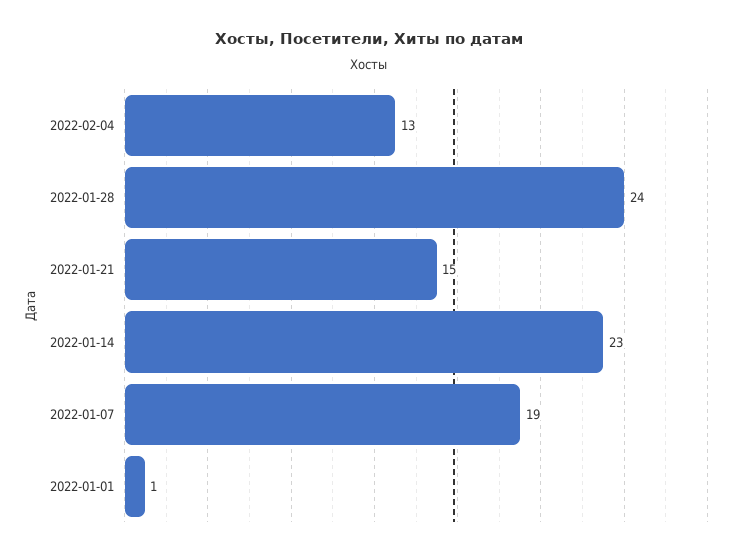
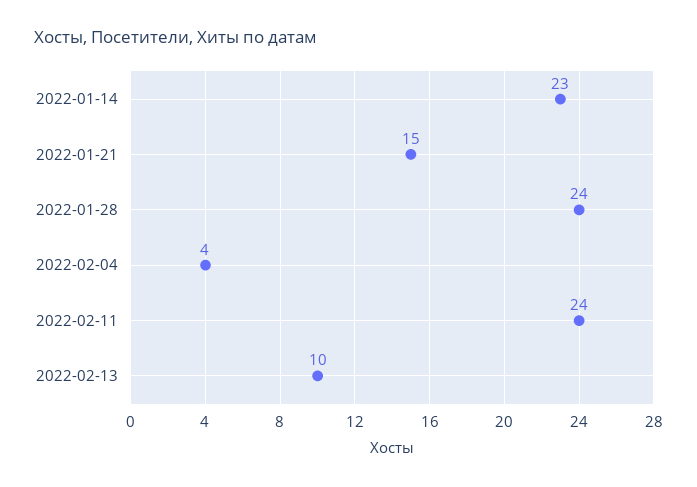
2022-02-04: 13 -> 4
2022-01-07: 19 -> none
2022-01-01: 1 -> none
2022-02-11: none -> 24
2022-02-13: none -> 10

